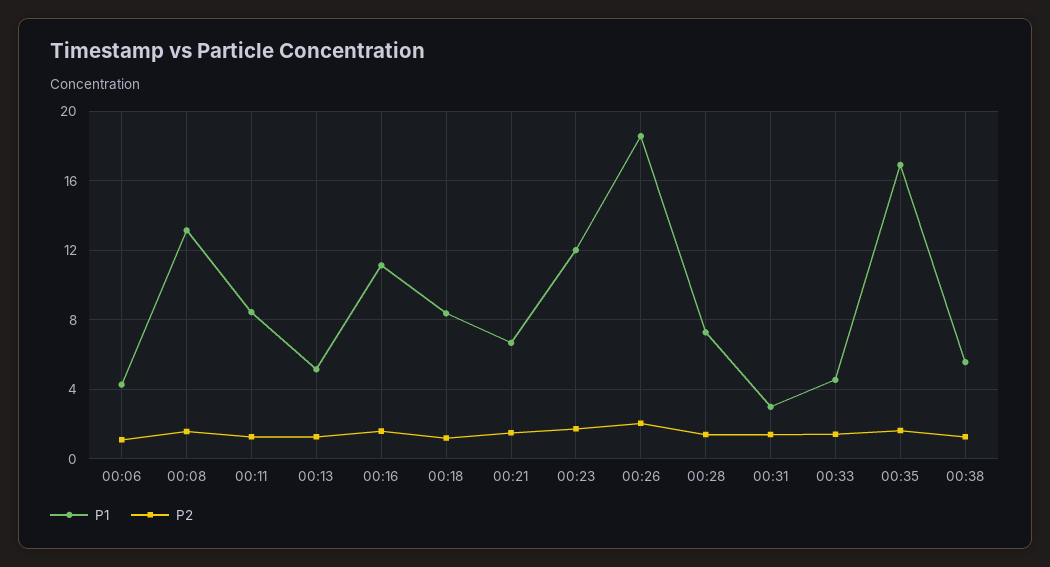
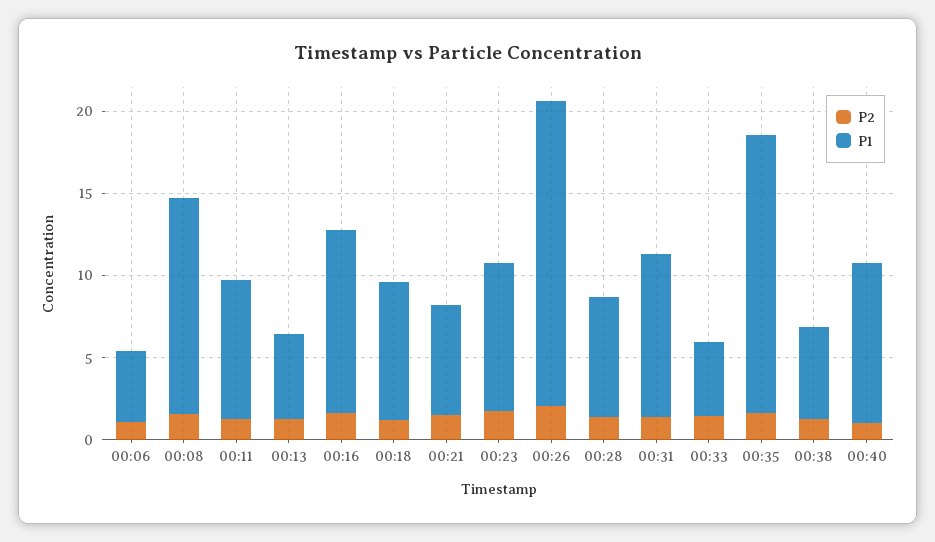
P1, 00:23: 12 -> 9
P1, 00:31: 3 -> 10
P2, 00:40: none -> 1
P1, 00:40: none -> 10

